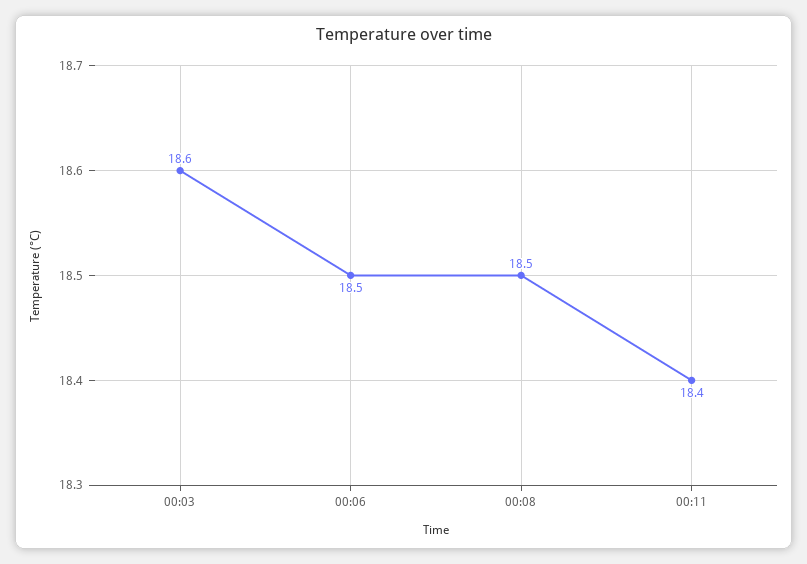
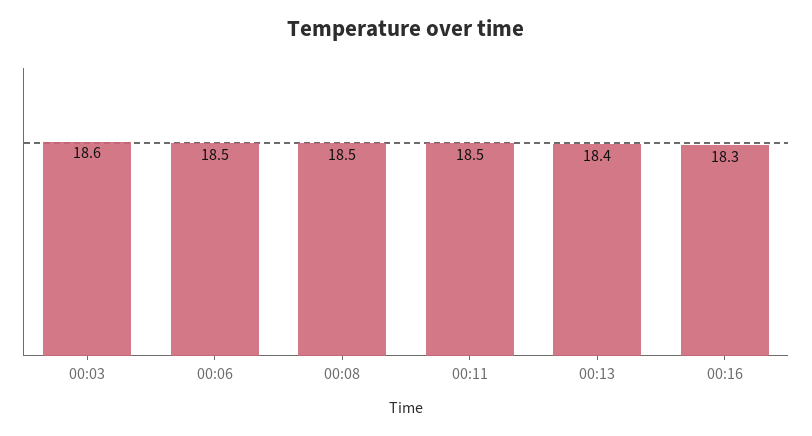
00:11: 18.4 -> 18.5
00:13: none -> 18.4
00:16: none -> 18.3

